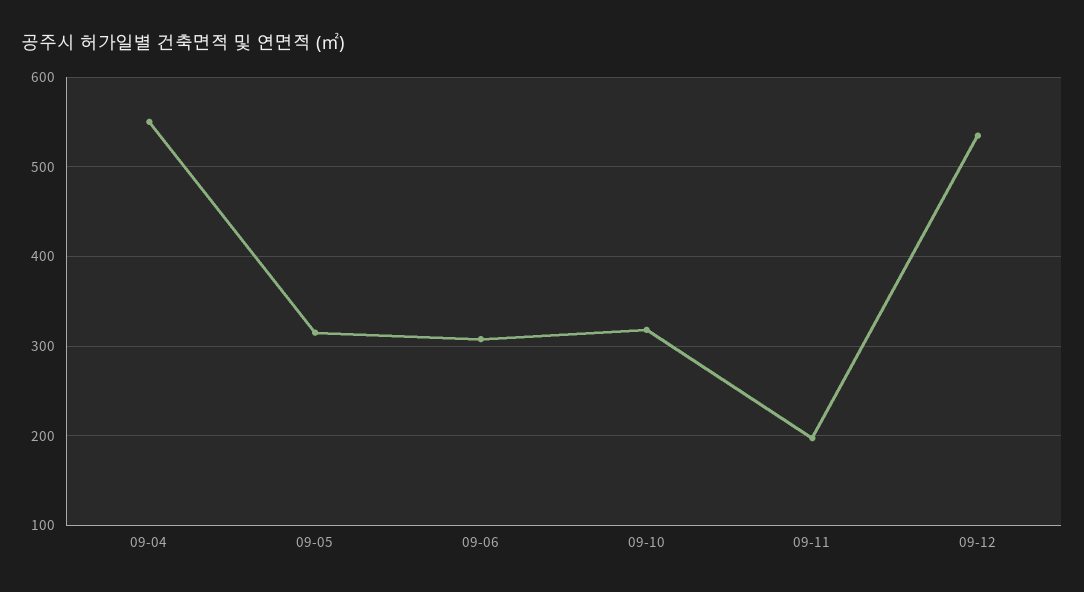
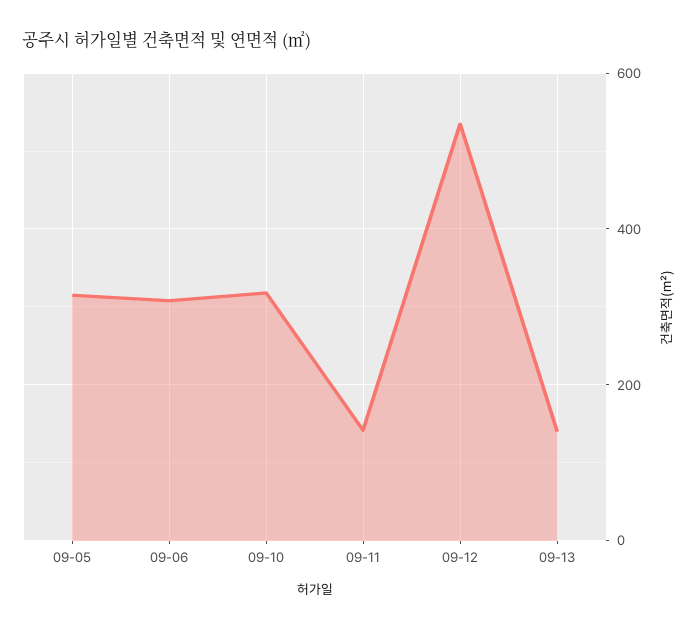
09-04: 550 -> none
09-11: 200 -> 140
09-13: none -> 140

